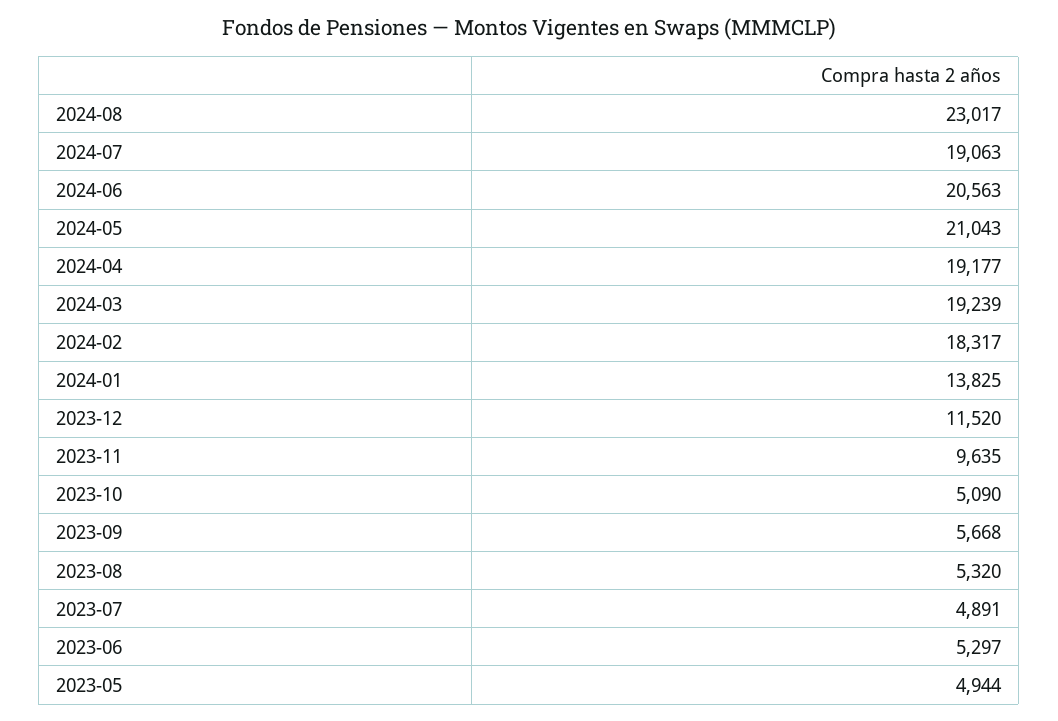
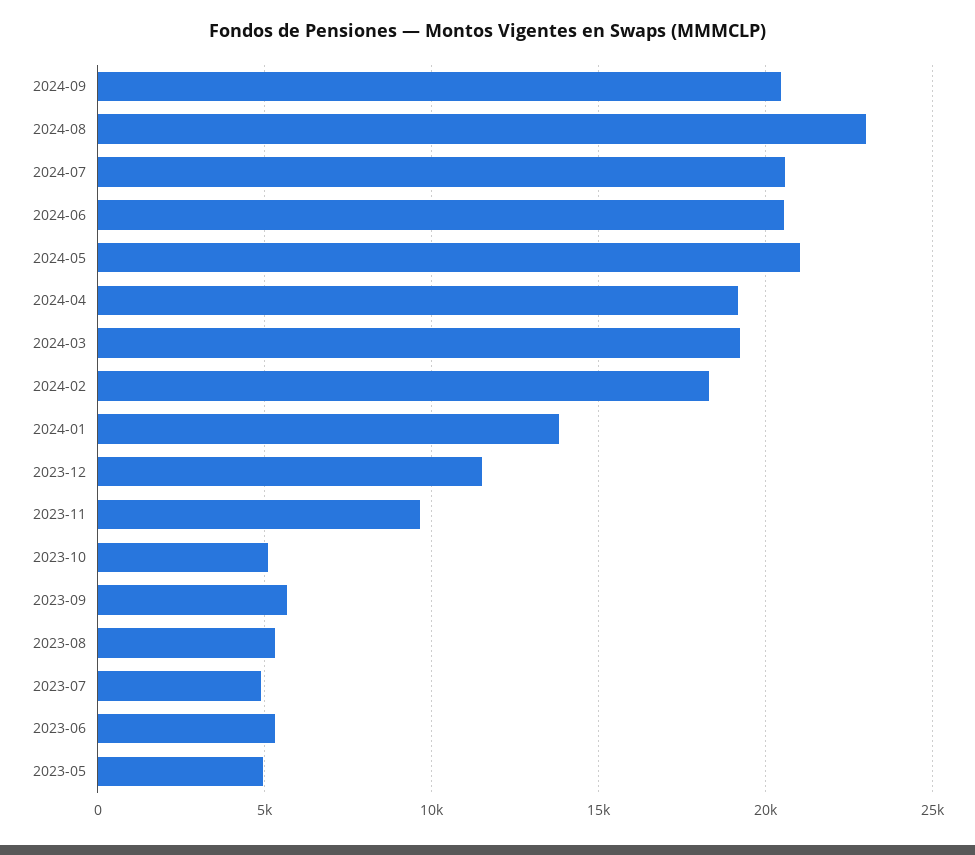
2024-07: 19063 -> 20500
2024-09: none -> 20500

